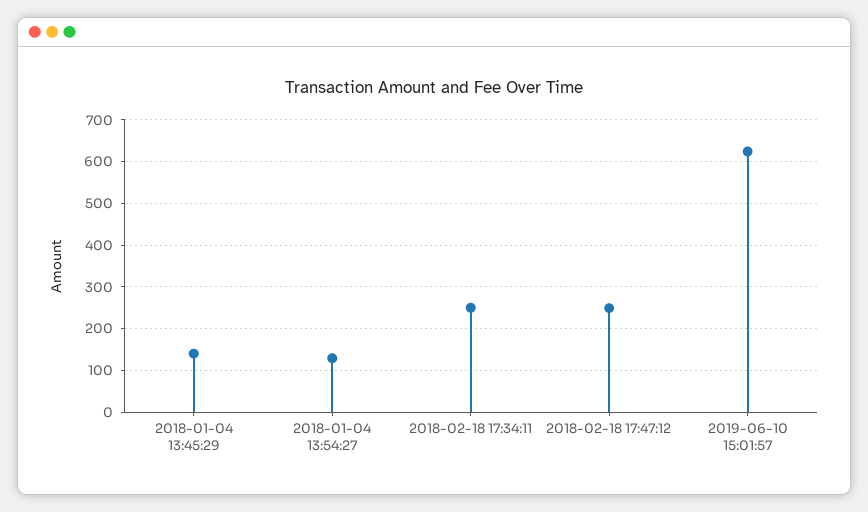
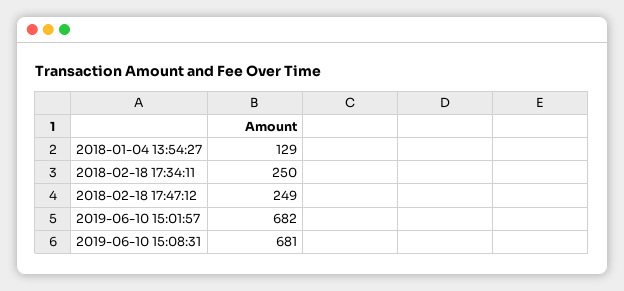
2018-01-04 13:45:29: 140 -> none
2019-06-10 15:01:57: 620 -> 682
2019-06-10 15:08:31: none -> 681

